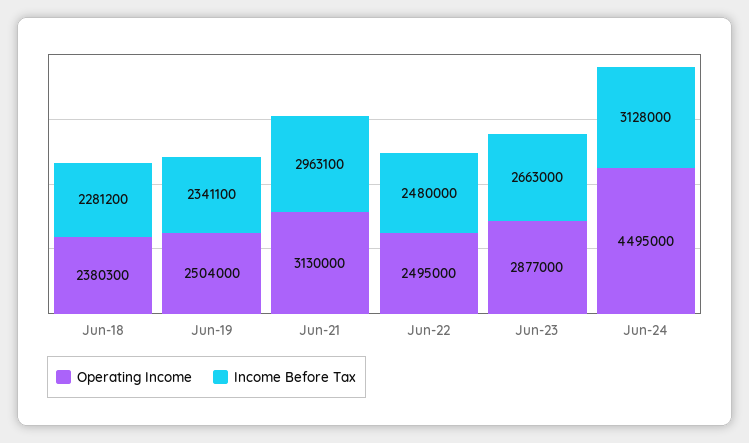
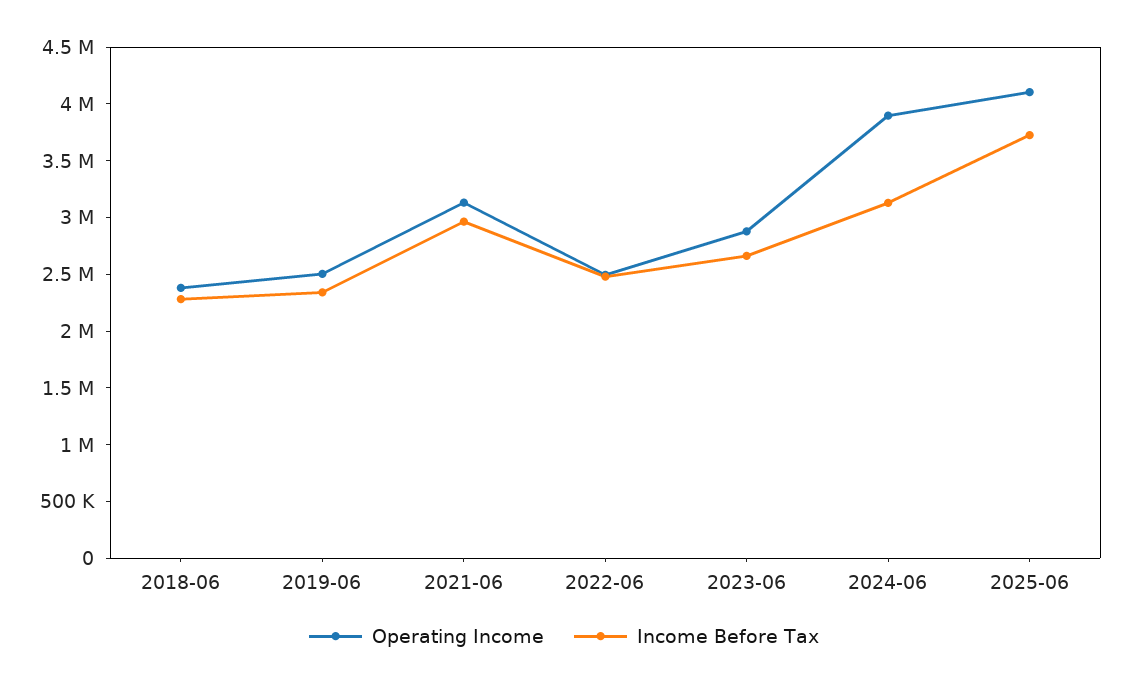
Operating Income, Jun-24: 4495000 -> 3900000
Operating Income, 2025-06: none -> 4100000
Income Before Tax, 2025-06: none -> 3700000

